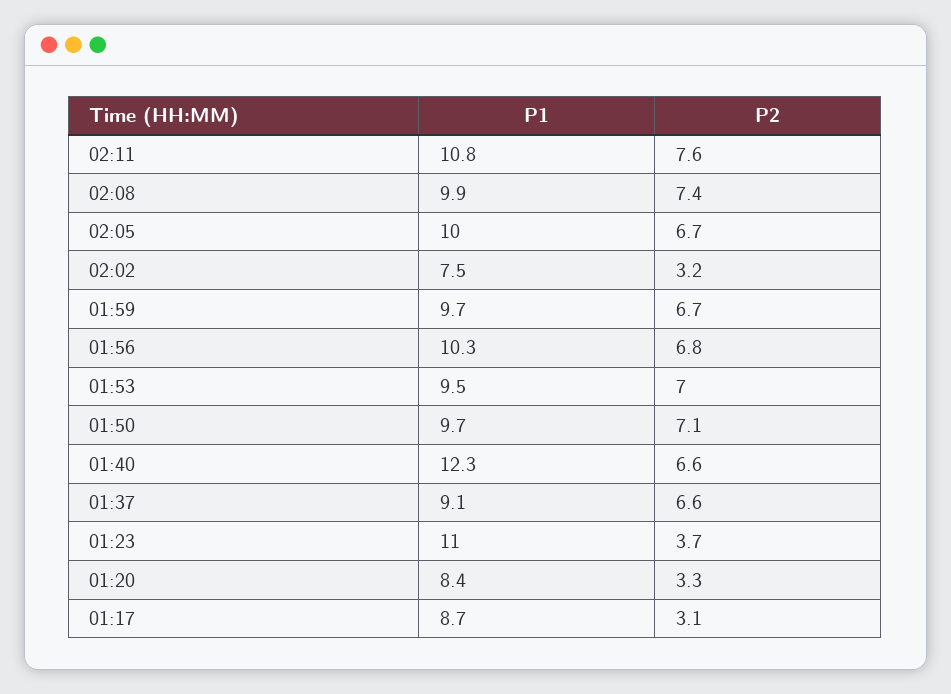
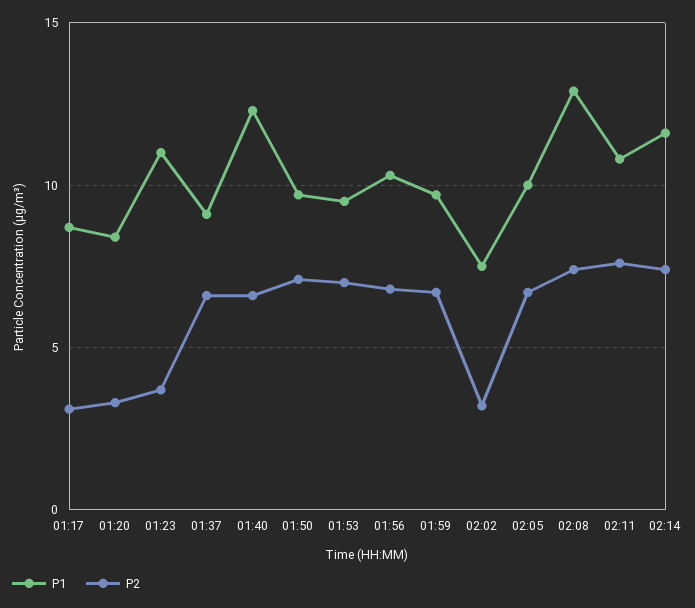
P1, 02:08: 9.9 -> 13
P1, 02:14: none -> 11.5
P2, 02:14: none -> 7.5

